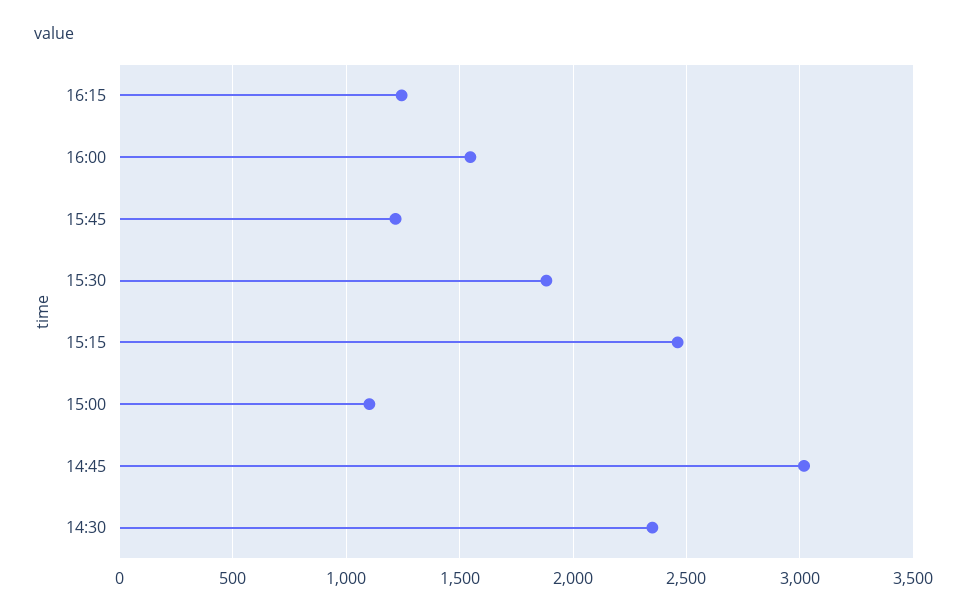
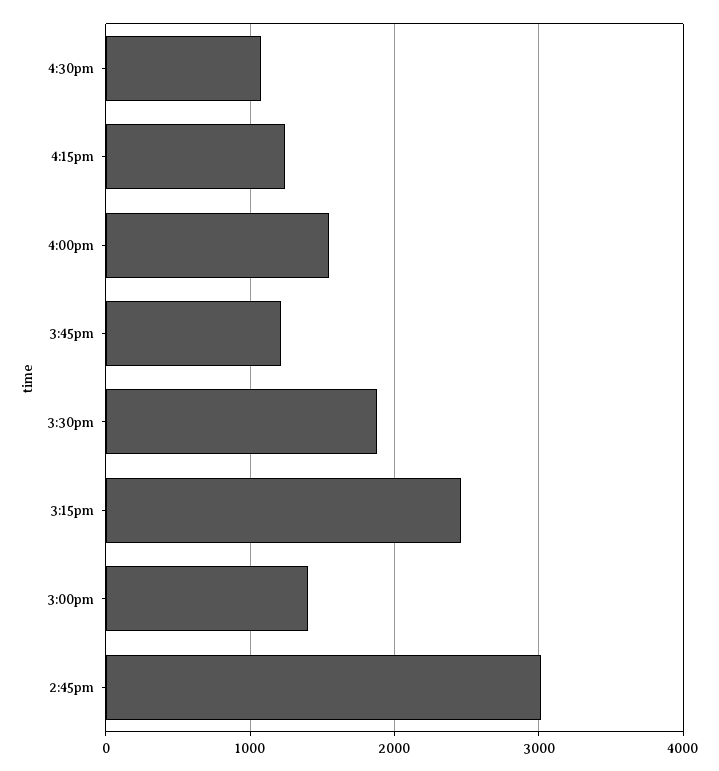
15:00: 1100 -> 1400
14:30: 2350 -> none
4:30pm: none -> 1100

